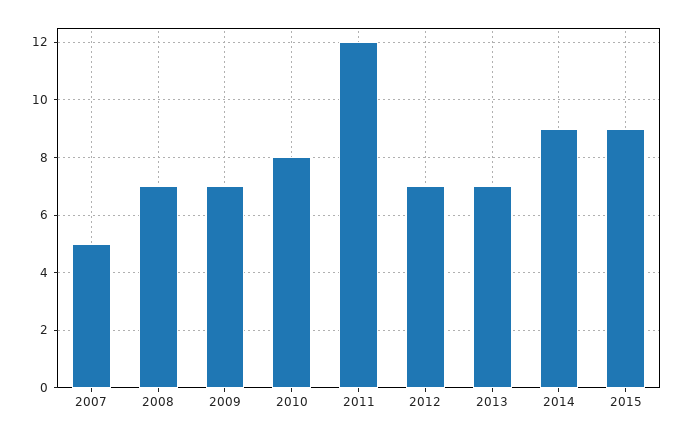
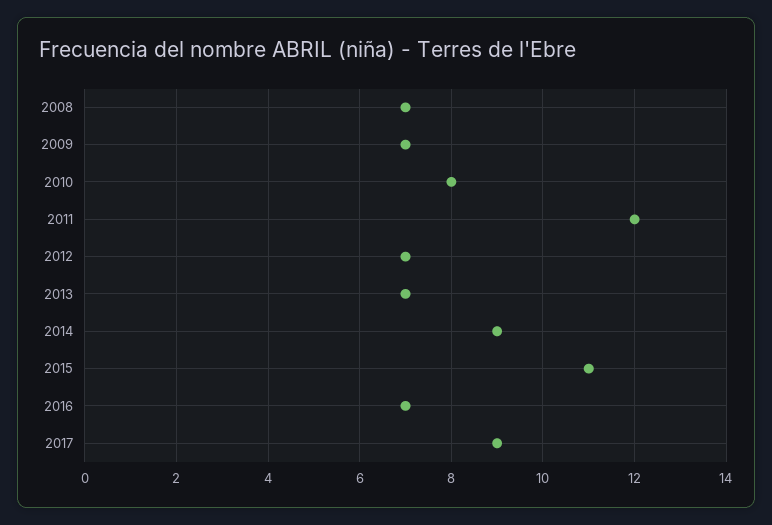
2007: 5 -> none
2015: 9 -> 11
2016: none -> 7
2017: none -> 9

